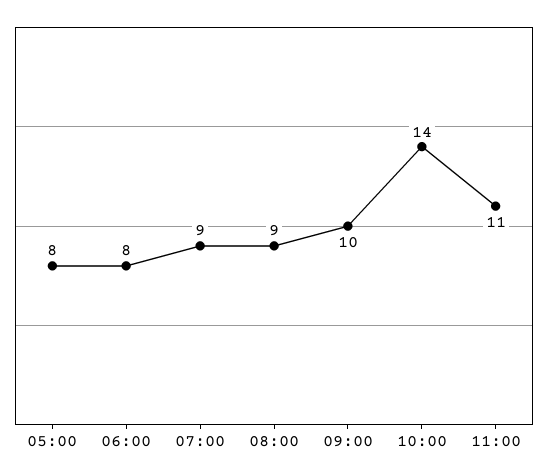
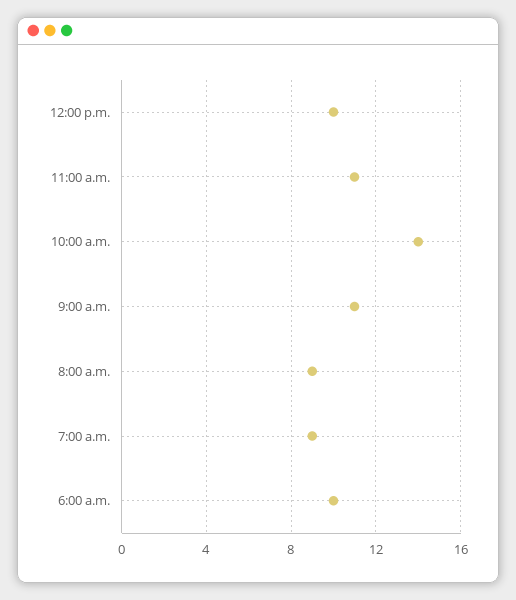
05:00: 8 -> none
06:00: 8 -> 10
09:00: 10 -> 11
12:00 p.m.: none -> 10

